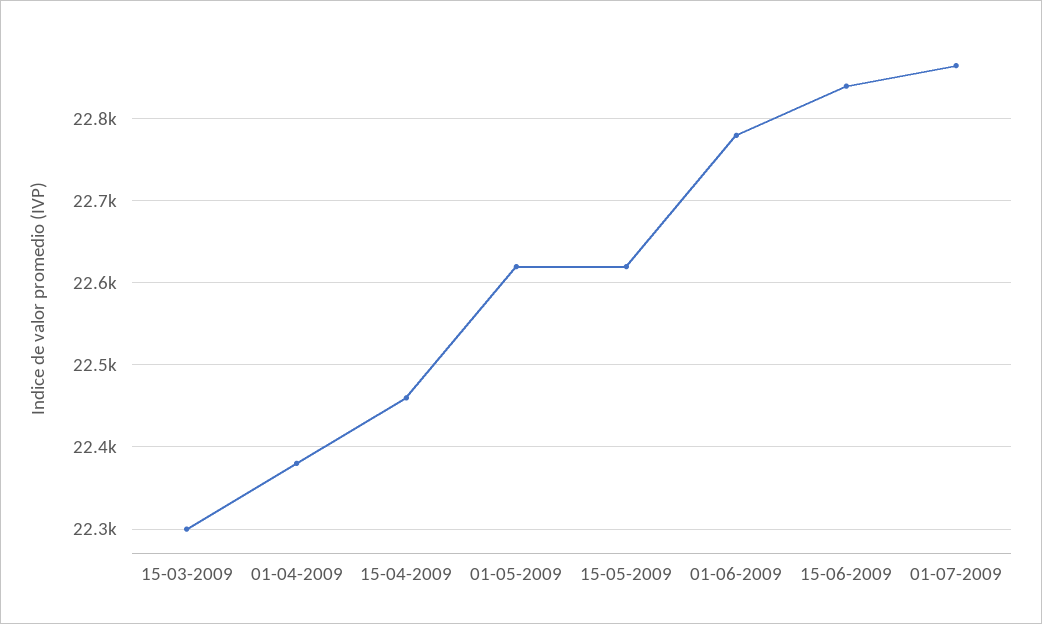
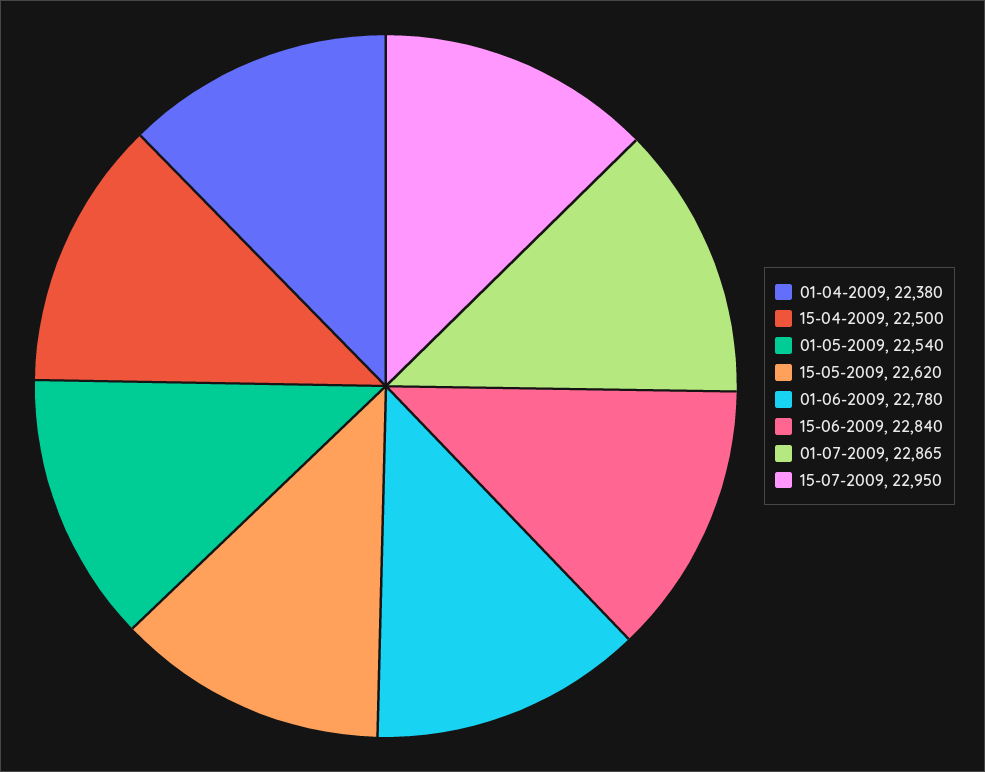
15-03-2009: 22300 -> none
15-04-2009: 22460 -> 22500
01-05-2009: 22620 -> 22540
15-07-2009: none -> 22950

